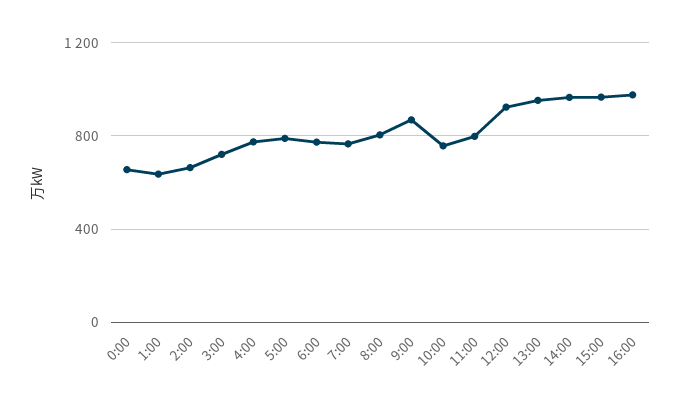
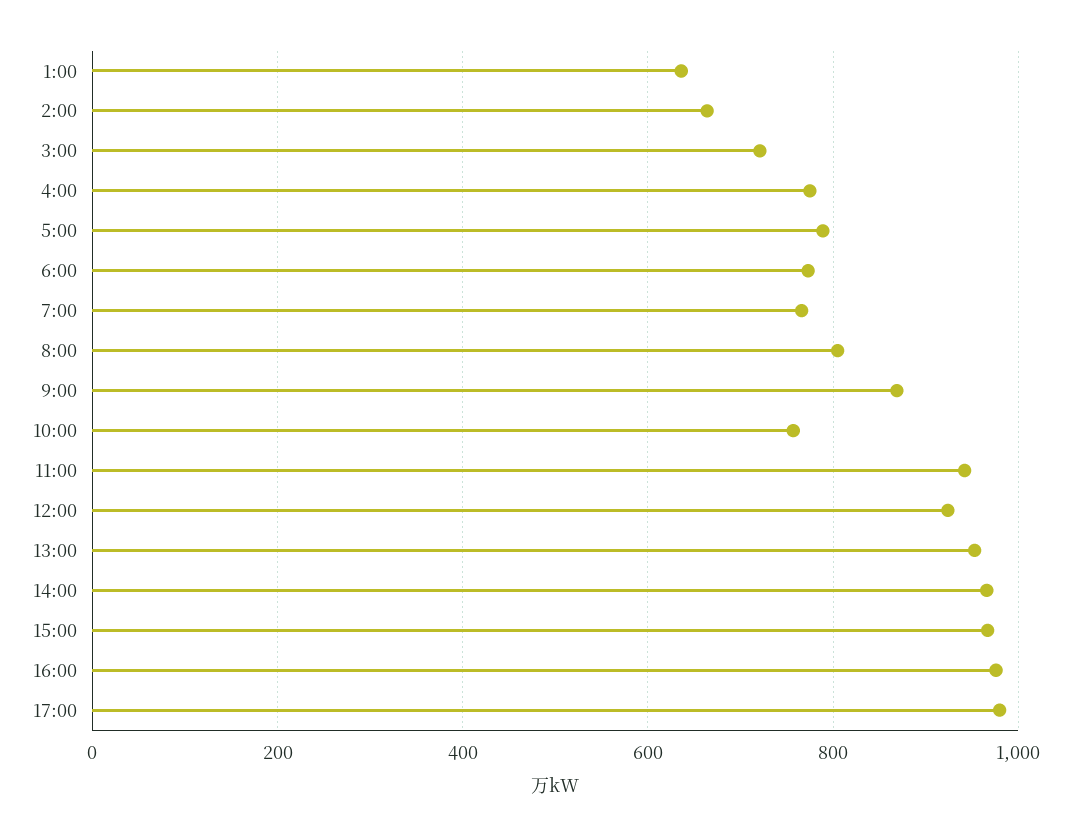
0:00: 650 -> none
11:00: 800 -> 940
17:00: none -> 980

